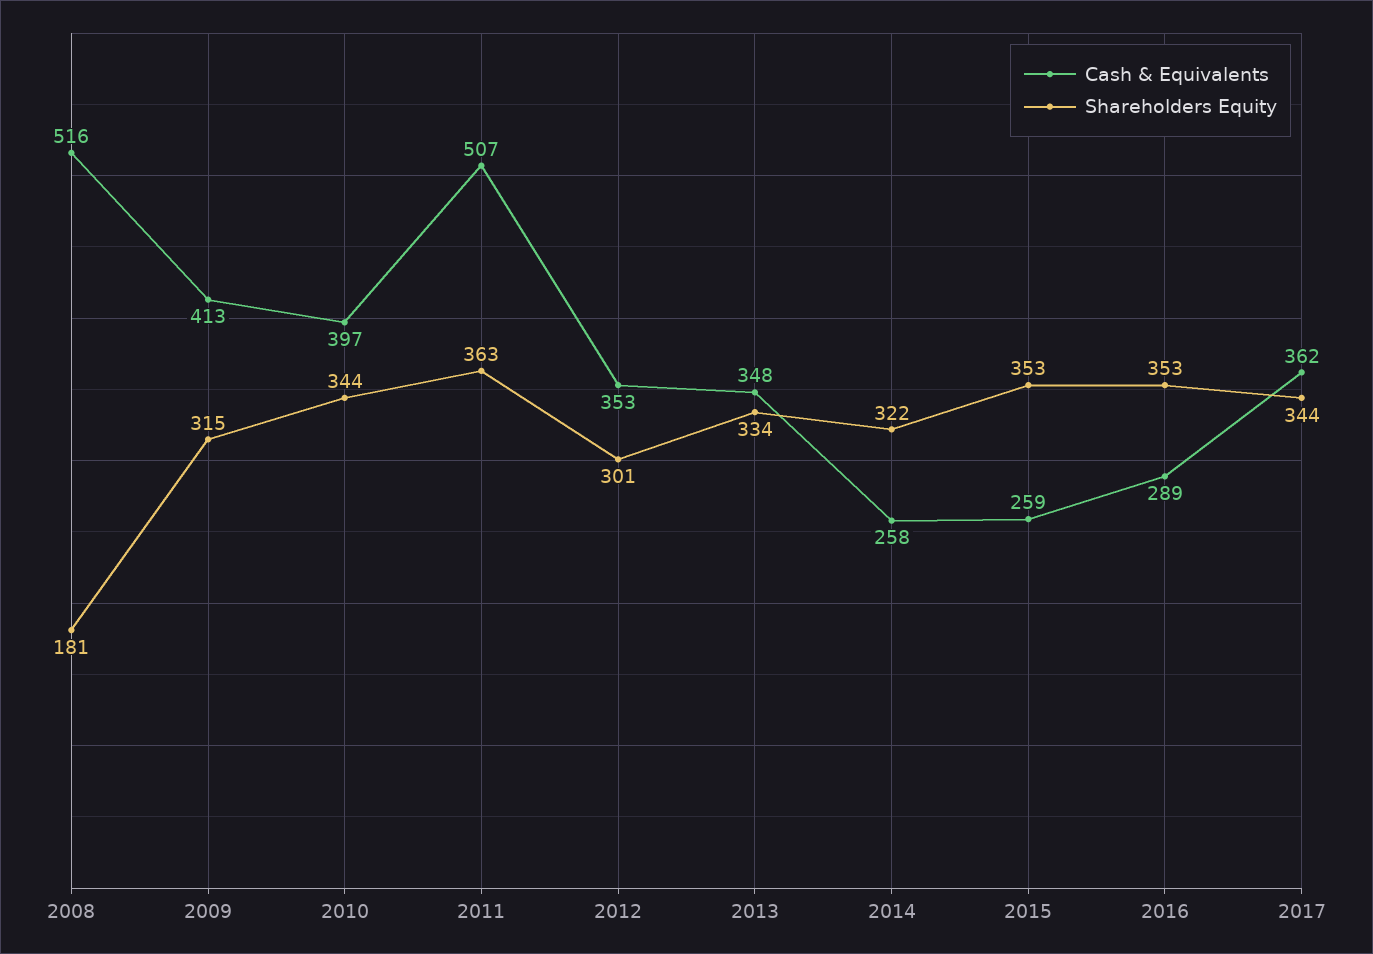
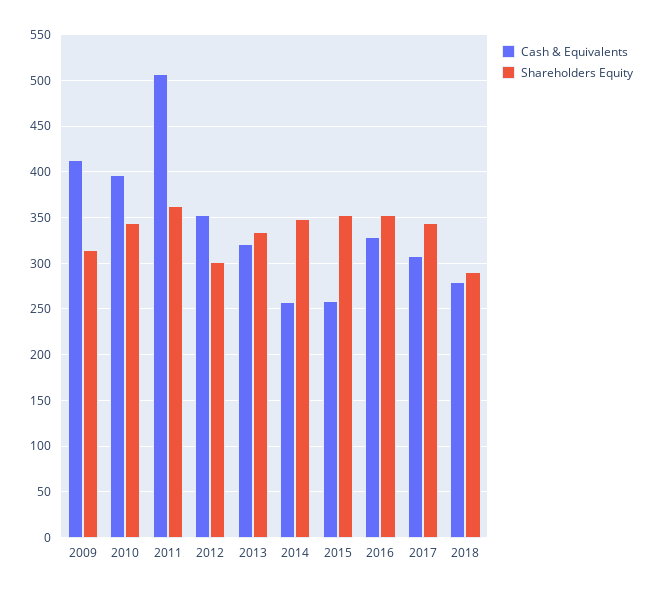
Cash & Equivalents, 2008: 516 -> none
Shareholders Equity, 2008: 181 -> none
Cash & Equivalents, 2013: 348 -> 320
Shareholders Equity, 2014: 322 -> 350
Cash & Equivalents, 2016: 289 -> 330
Cash & Equivalents, 2017: 362 -> 310
Cash & Equivalents, 2018: none -> 280
Shareholders Equity, 2018: none -> 290

